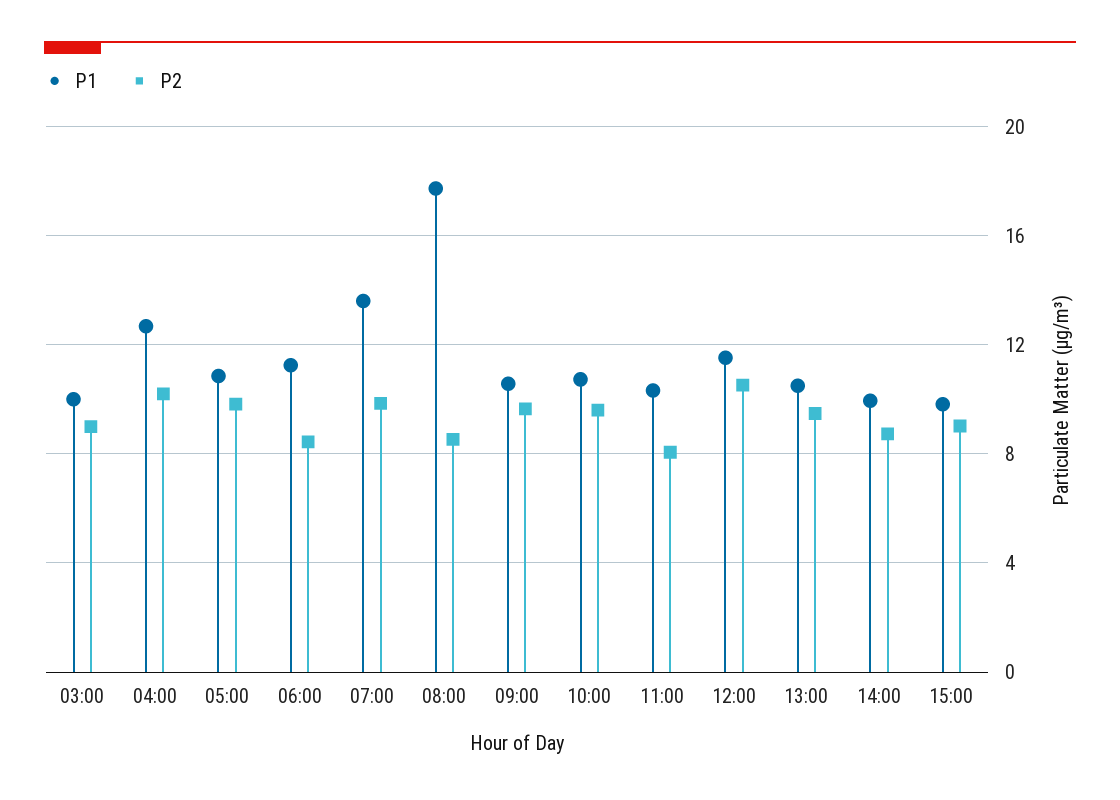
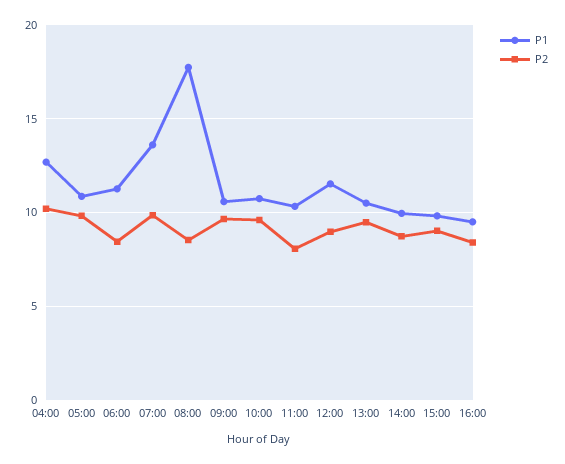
P1, 03:00: 10 -> none
P2, 03:00: 9 -> none
P2, 12:00: 10.5 -> 9
P1, 16:00: none -> 9.5
P2, 16:00: none -> 8.5

